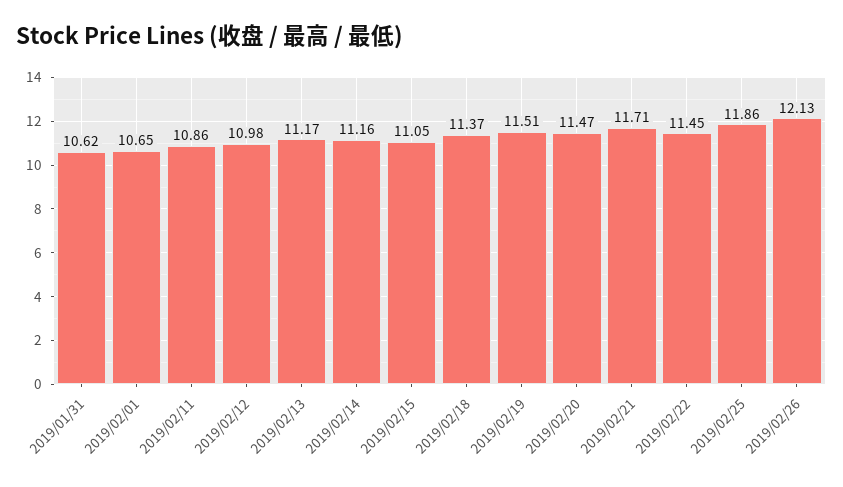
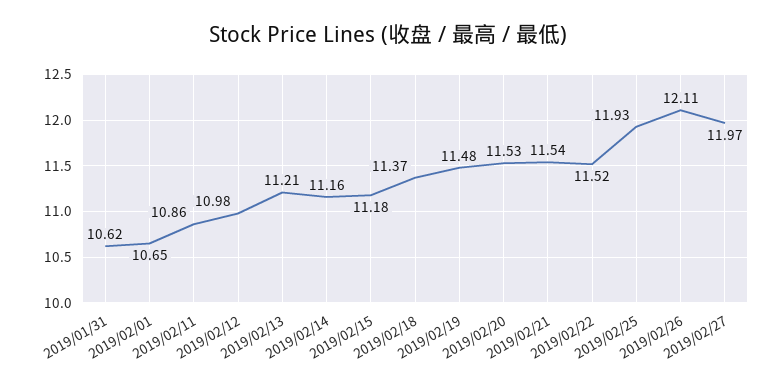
2019/02/13: 11.17 -> 11.21
2019/02/15: 11.05 -> 11.18
2019/02/19: 11.51 -> 11.48
2019/02/20: 11.47 -> 11.53
2019/02/21: 11.71 -> 11.54
2019/02/22: 11.45 -> 11.52
2019/02/25: 11.86 -> 11.93
2019/02/26: 12.13 -> 12.11
2019/02/27: none -> 11.97

